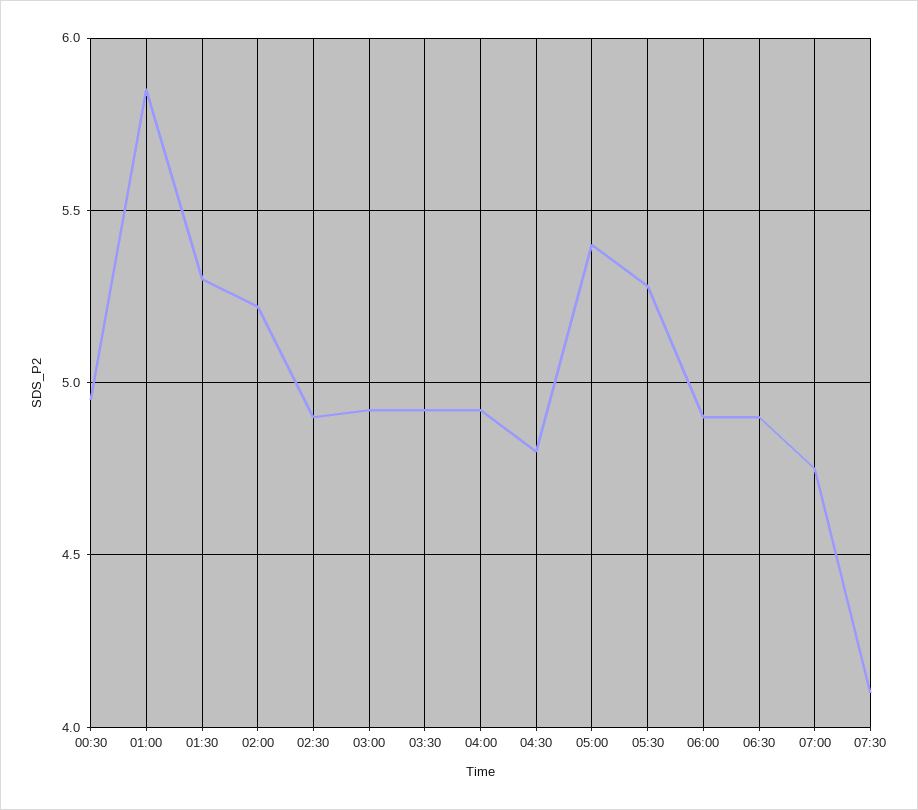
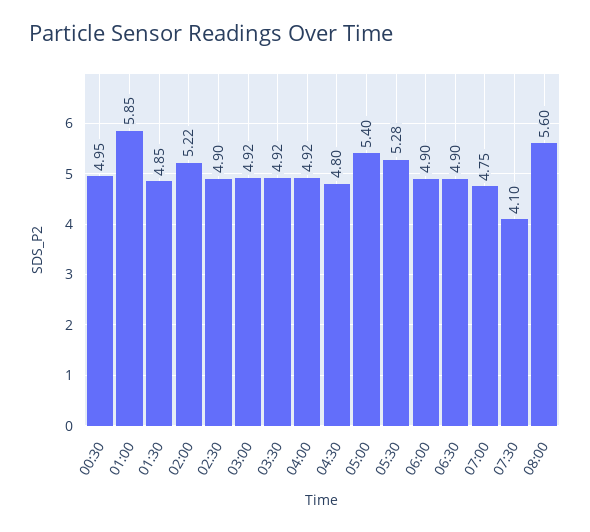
01:30: 5.3 -> 4.85
08:00: none -> 5.6

